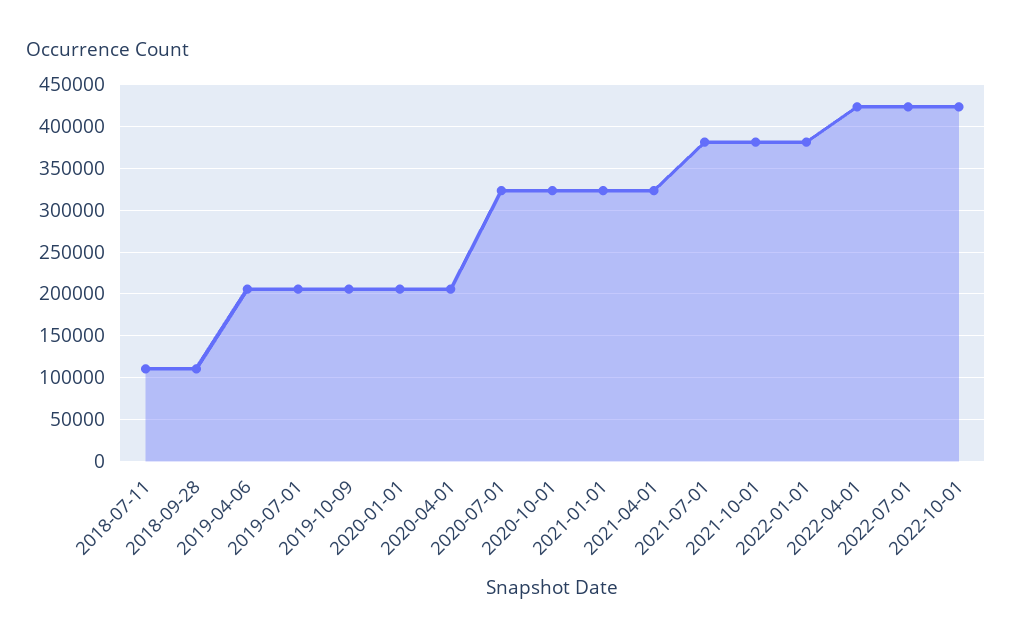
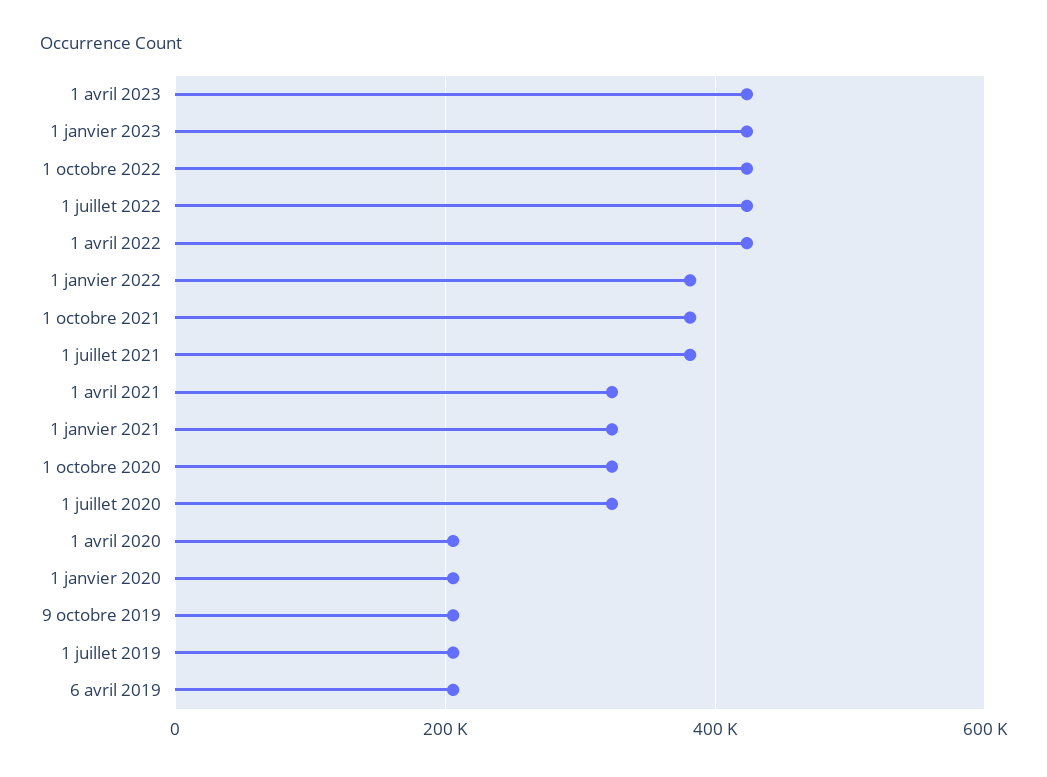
2018-07-11: 110000 -> none
2018-09-28: 110000 -> none
1 avril 2023: none -> 420000
1 janvier 2023: none -> 420000

